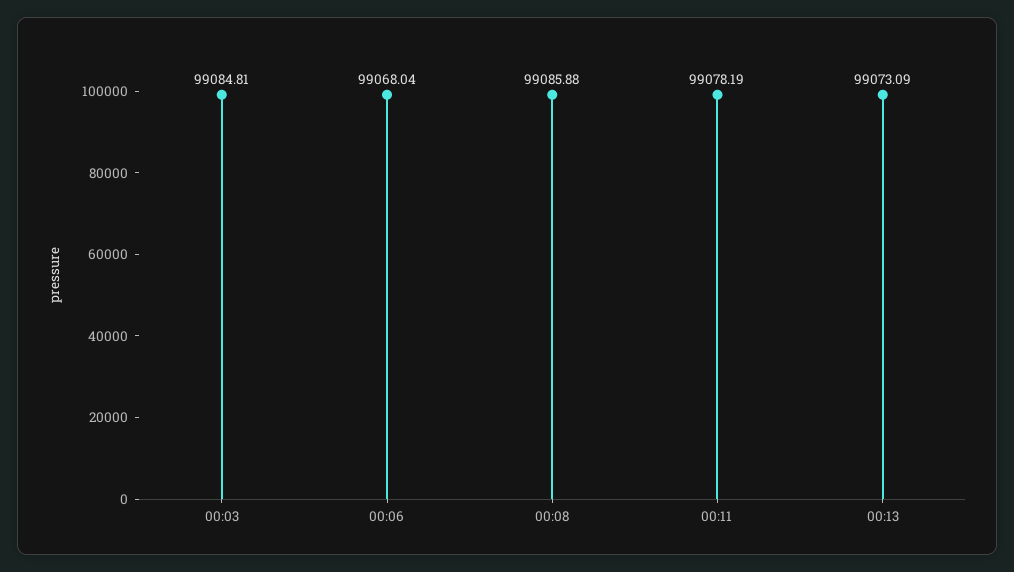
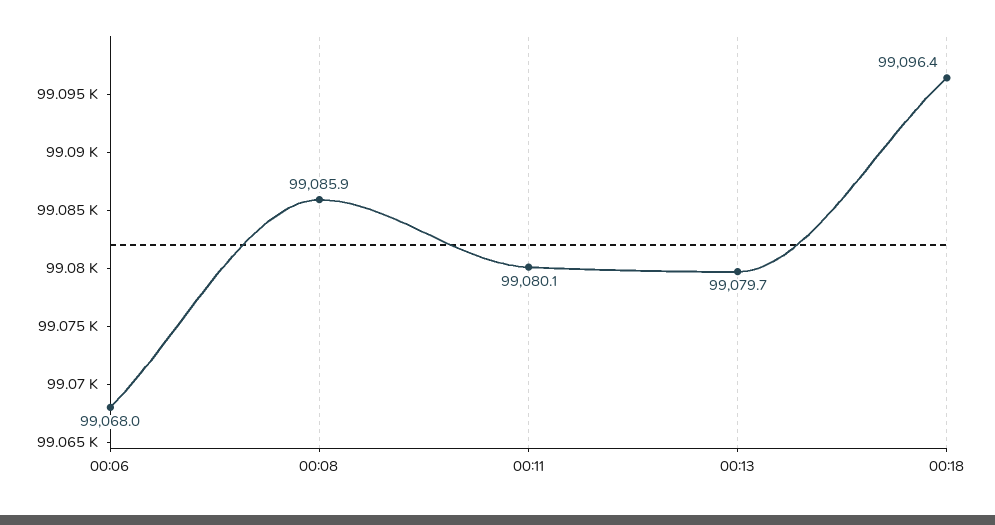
00:03: 99084.81 -> none
00:11: 99078.19 -> 99080.1
00:13: 99073.09 -> 99079.7
00:18: none -> 99096.4

